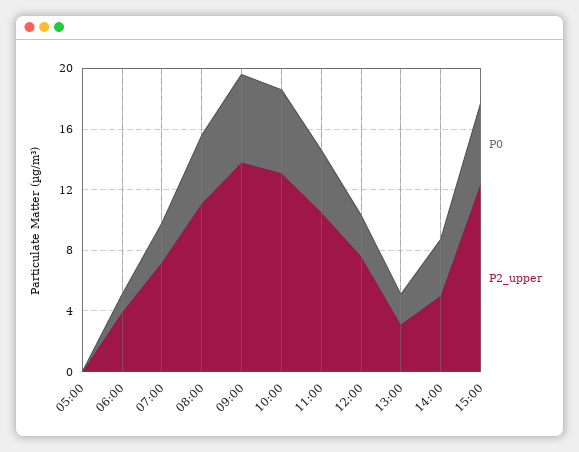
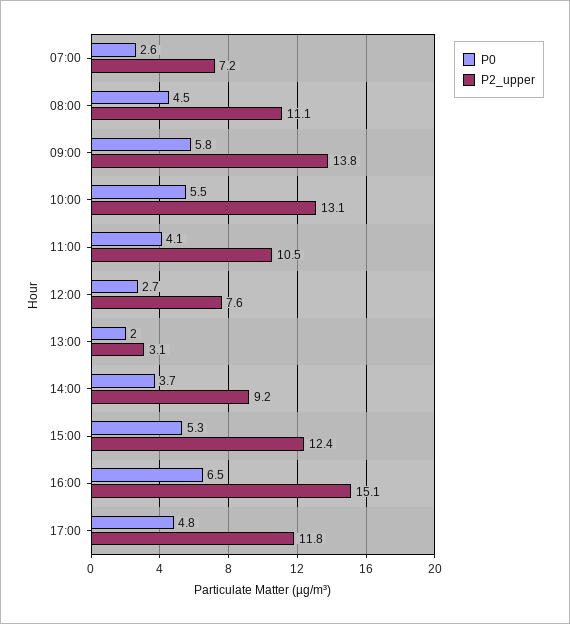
P0, 05:00: 0 -> none
P2_upper, 05:00: 0 -> none
P0, 06:00: 1 -> none
P2_upper, 06:00: 4 -> none
P2_upper, 14:00: 5 -> 9.2
P0, 16:00: none -> 6.5
P2_upper, 16:00: none -> 15.1
P0, 17:00: none -> 4.8
P2_upper, 17:00: none -> 11.8

